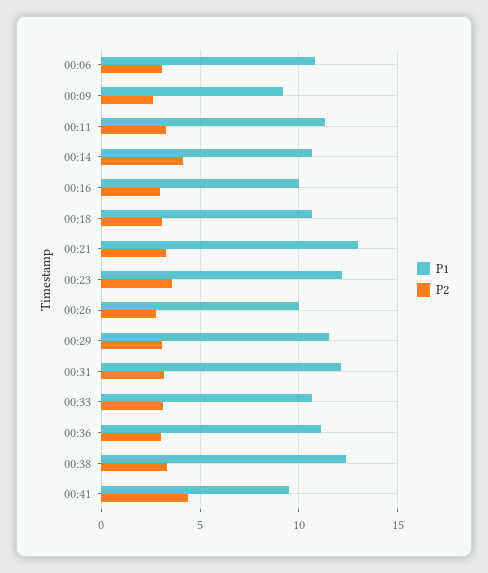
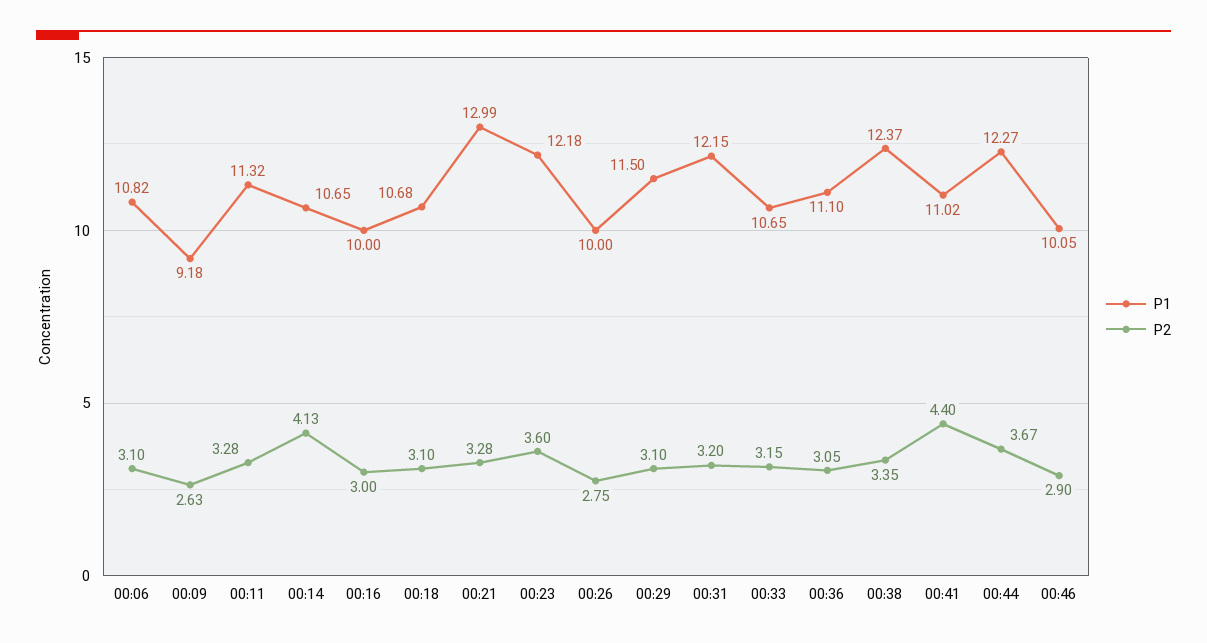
P1, 00:41: 9.5 -> 11.02
P1, 00:44: none -> 12.27
P2, 00:44: none -> 3.67
P1, 00:46: none -> 10.05
P2, 00:46: none -> 2.9

